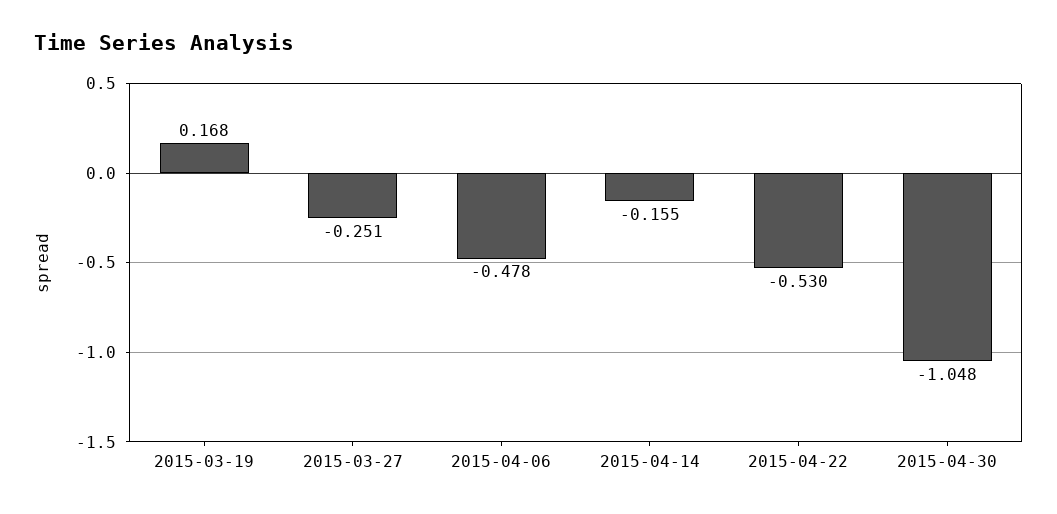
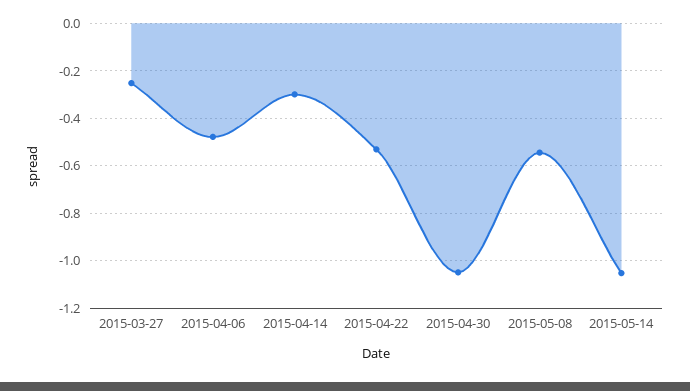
2015-03-19: 0.168 -> none
2015-04-14: -0.155 -> -0.3
2015-05-08: none -> -0.55
2015-05-14: none -> -1.05

